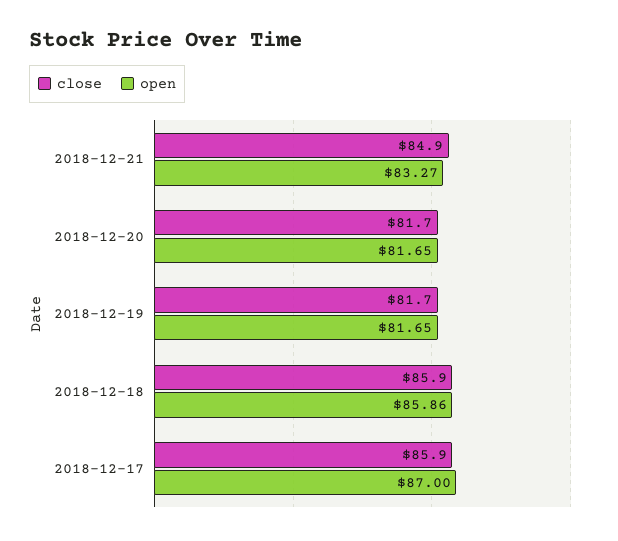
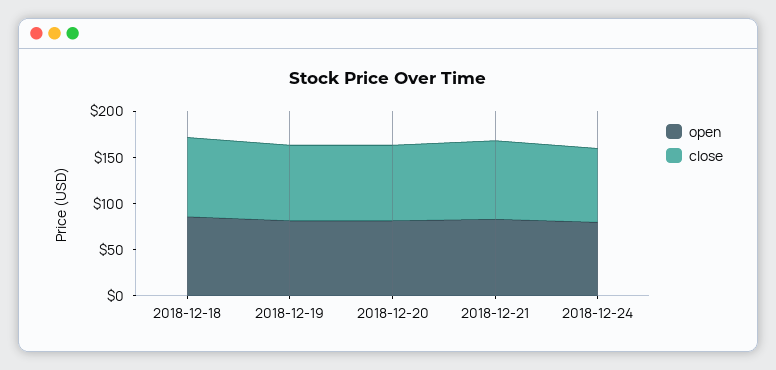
close, 2018-12-17: 85.9 -> none
open, 2018-12-17: 87 -> none
open, 2018-12-24: none -> 80
close, 2018-12-24: none -> 80

